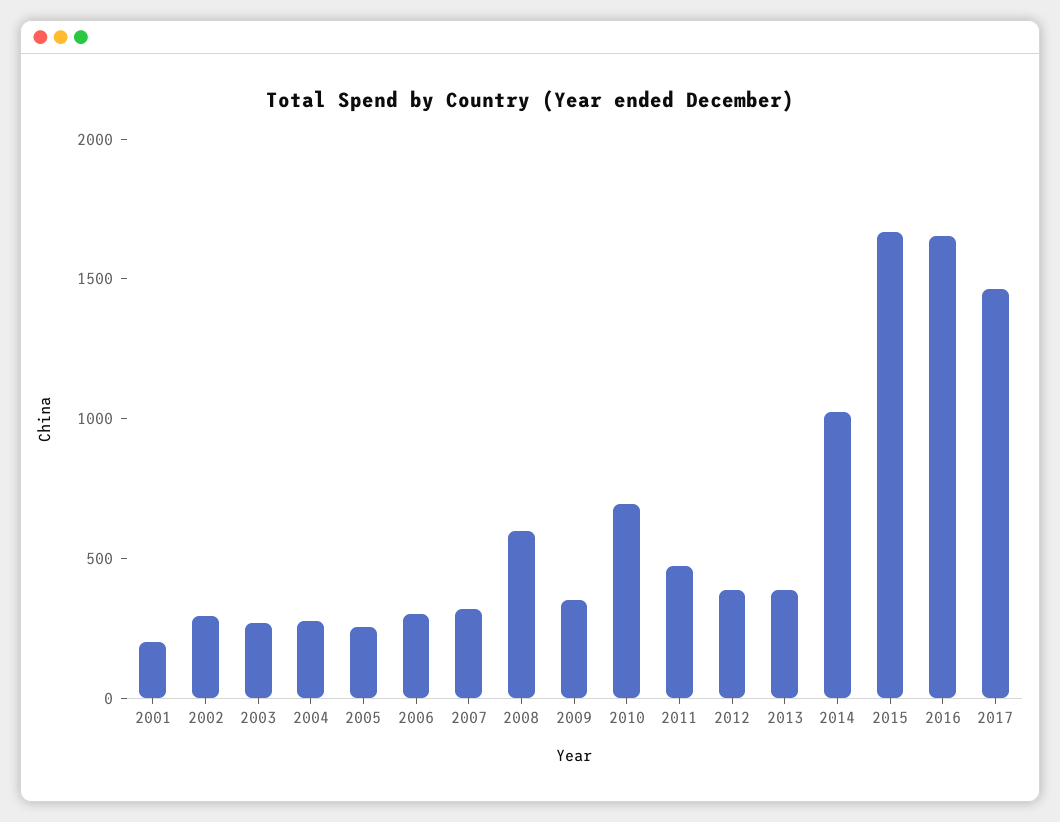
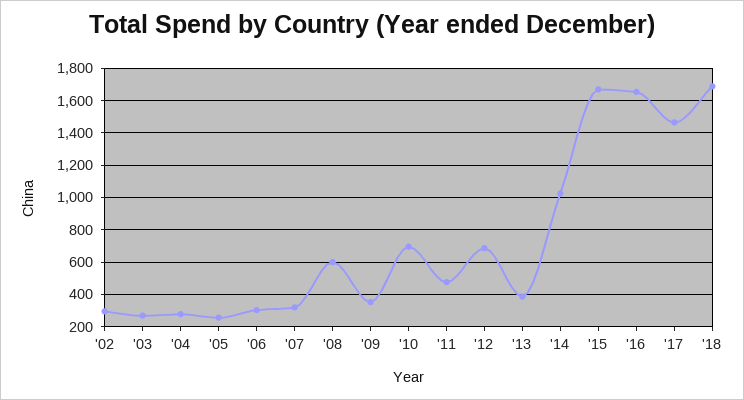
2001: 200 -> none
2012: 400 -> 700
'18: none -> 1700

